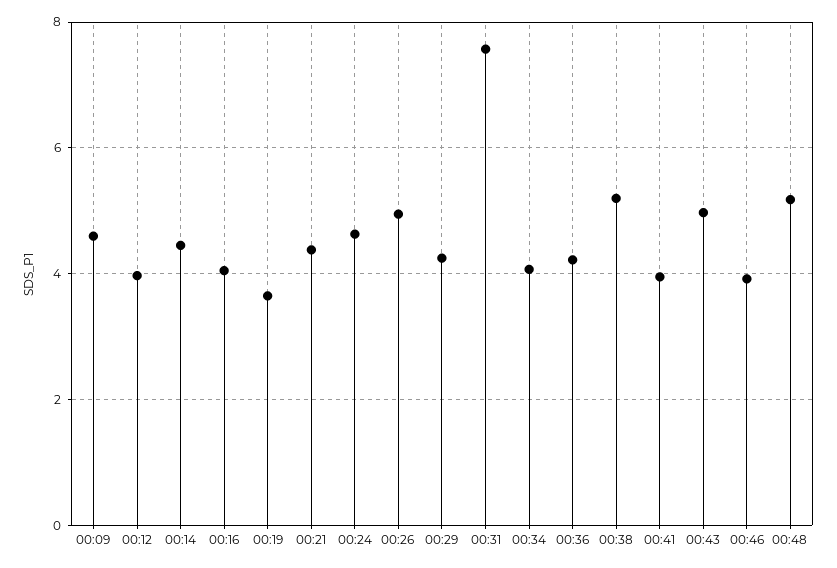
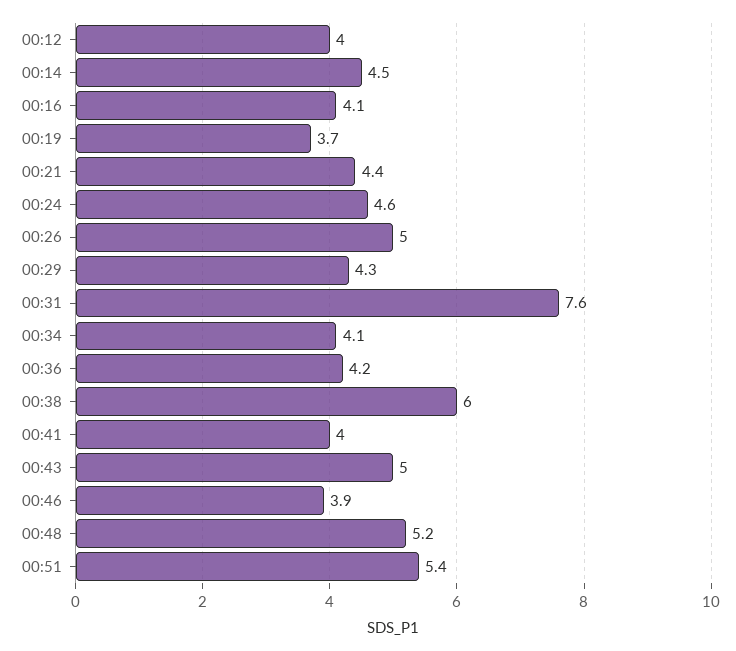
00:09: 4.6 -> none
00:38: 5.2 -> 6
00:51: none -> 5.4

